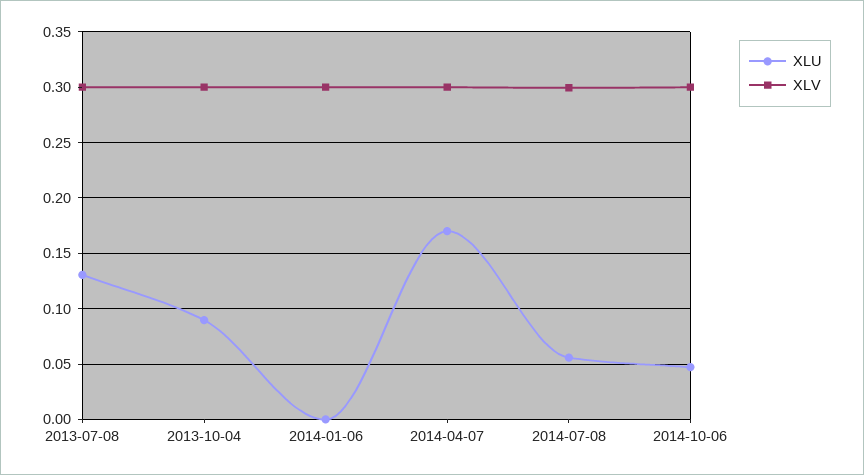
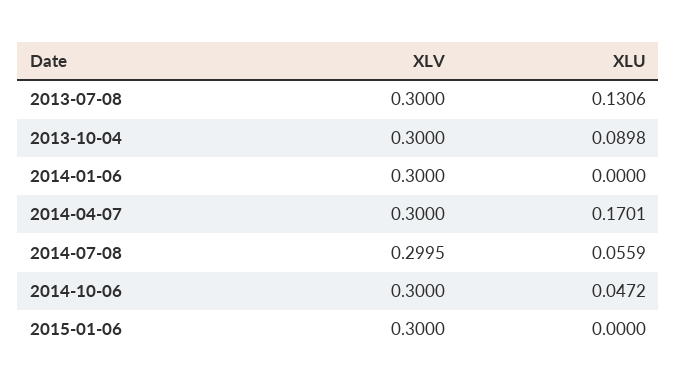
XLV, 2015-01-06: none -> 0.3
XLU, 2015-01-06: none -> 0

